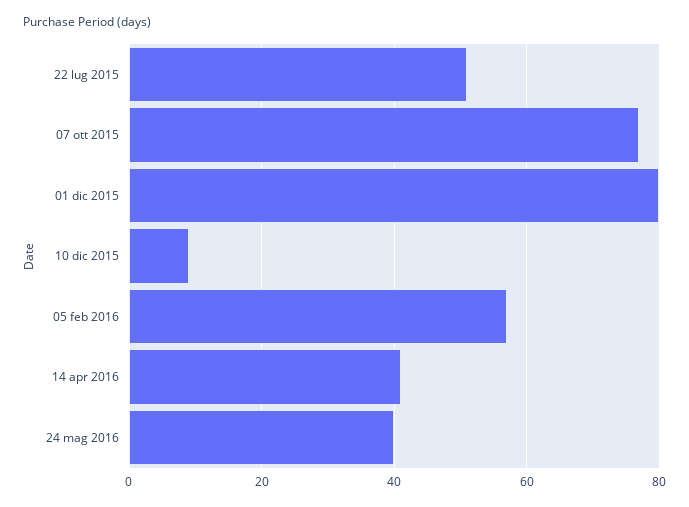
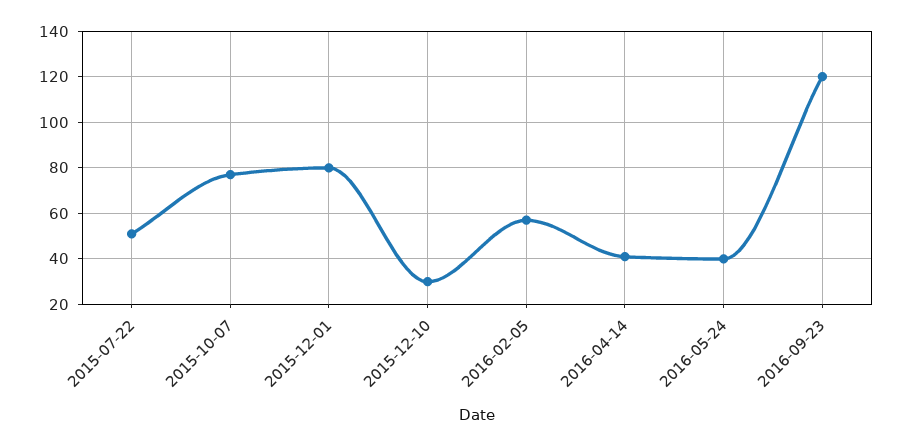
10 dic 2015: 10 -> 30
2016-09-23: none -> 120

